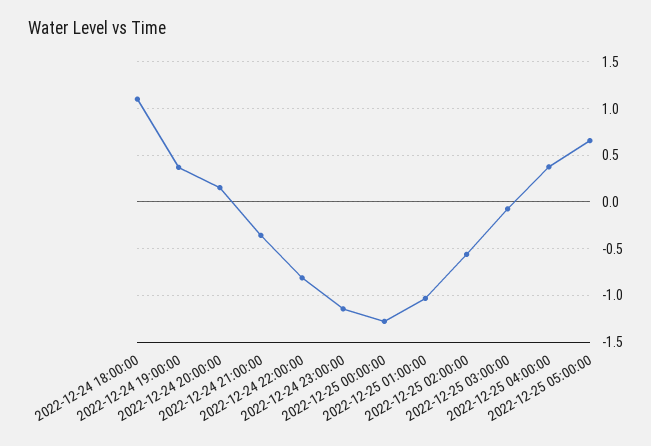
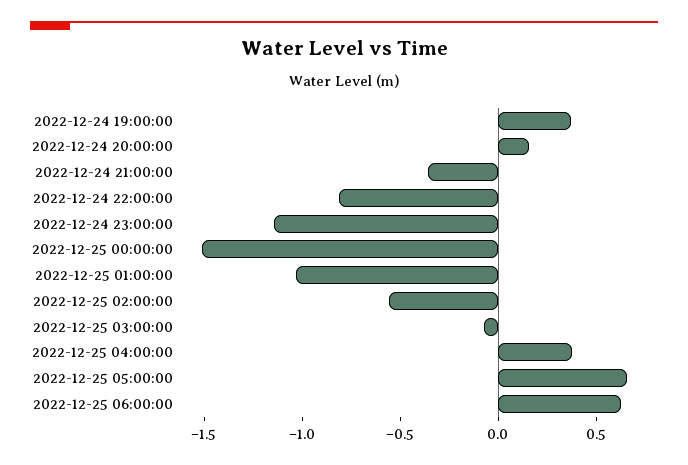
2022-12-24 18:00:00: 1.1 -> none
2022-12-25 00:00:00: -1.3 -> -1.5
2022-12-25 06:00:00: none -> 0.6

